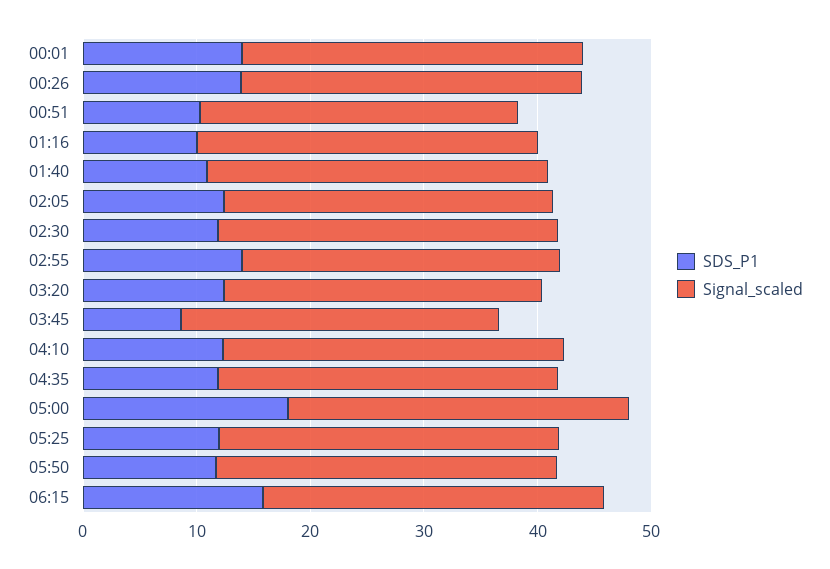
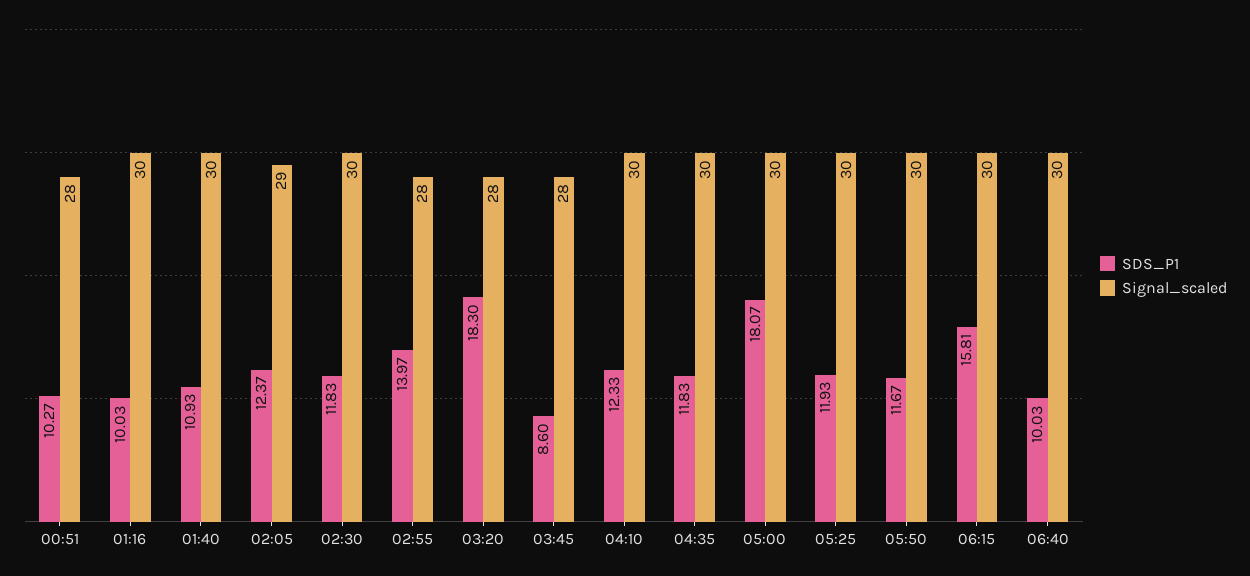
SDS_P1, 00:01: 14 -> none
Signal_scaled, 00:01: 30 -> none
SDS_P1, 00:26: 14 -> none
Signal_scaled, 00:26: 30 -> none
SDS_P1, 03:20: 12 -> 18.3
SDS_P1, 06:40: none -> 10.03
Signal_scaled, 06:40: none -> 30

